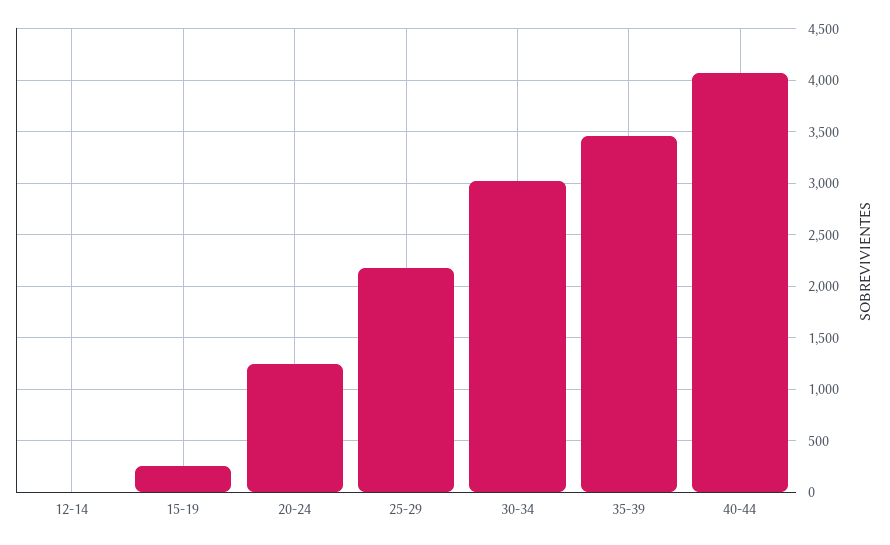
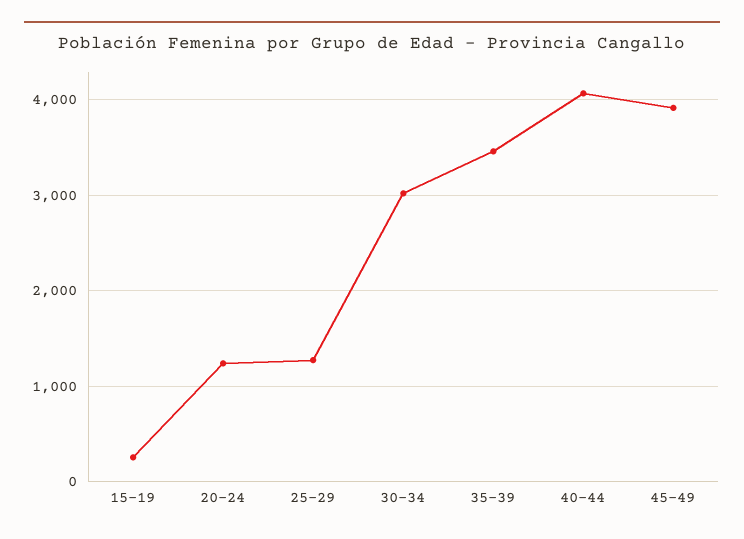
12-14: 0 -> none
25-29: 2200 -> 1300
45-49: none -> 3900

